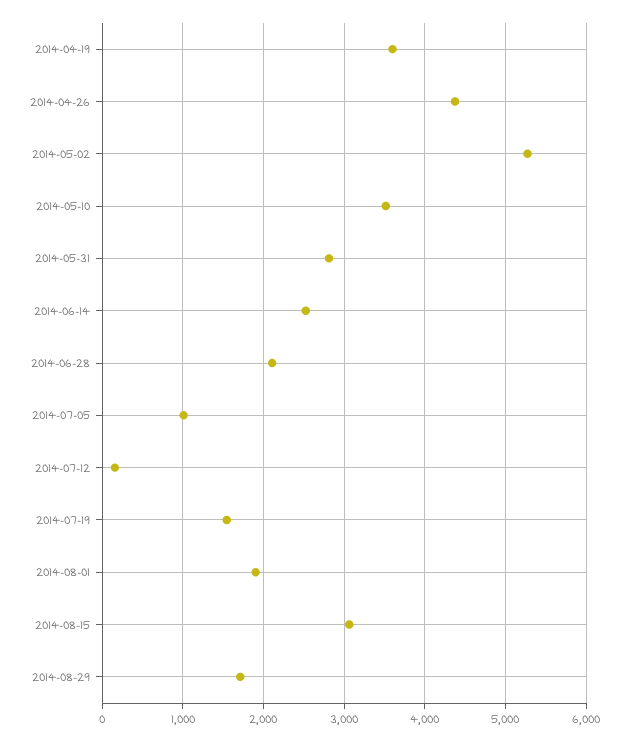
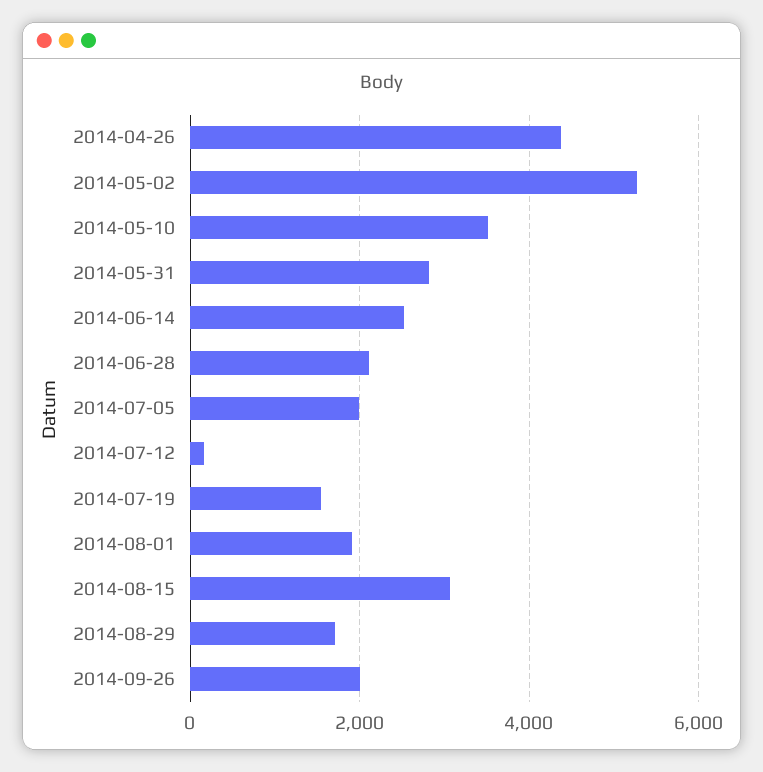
2014-04-19: 3600 -> none
2014-07-05: 1000 -> 2000
2014-09-26: none -> 2000

